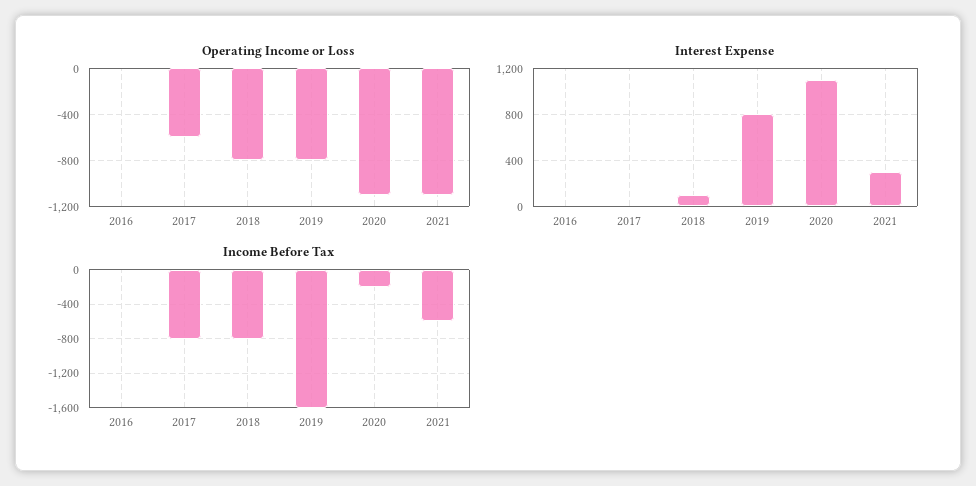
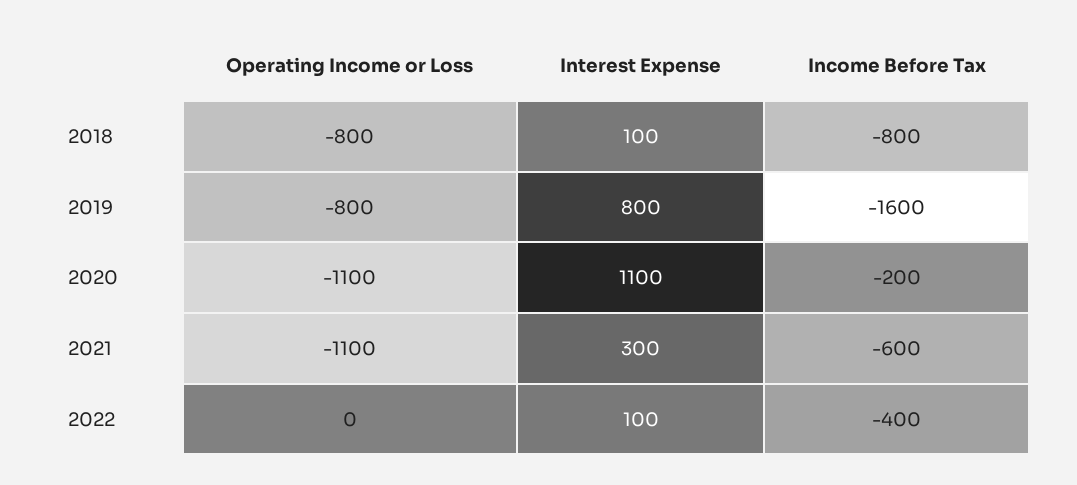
Operating Income or Loss, 2016: 0 -> none
Operating Income or Loss, 2017: -600 -> none
Interest Expense, 2016: 0 -> none
Interest Expense, 2017: 0 -> none
Income Before Tax, 2016: 0 -> none
Income Before Tax, 2017: -800 -> none
Operating Income or Loss, 2022: none -> 0
Interest Expense, 2022: none -> 100
Income Before Tax, 2022: none -> -400

